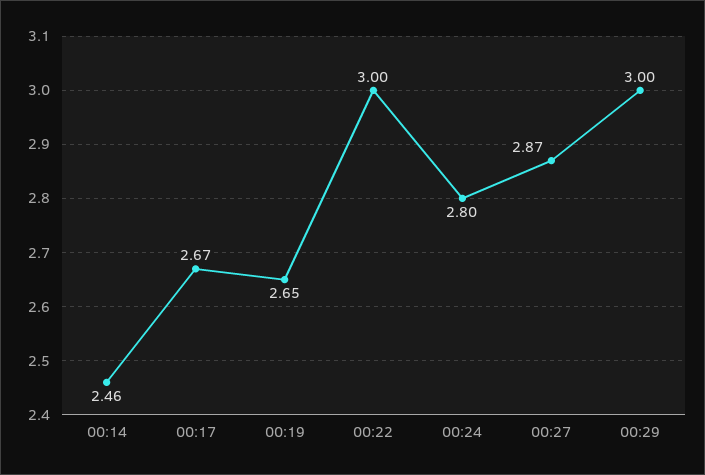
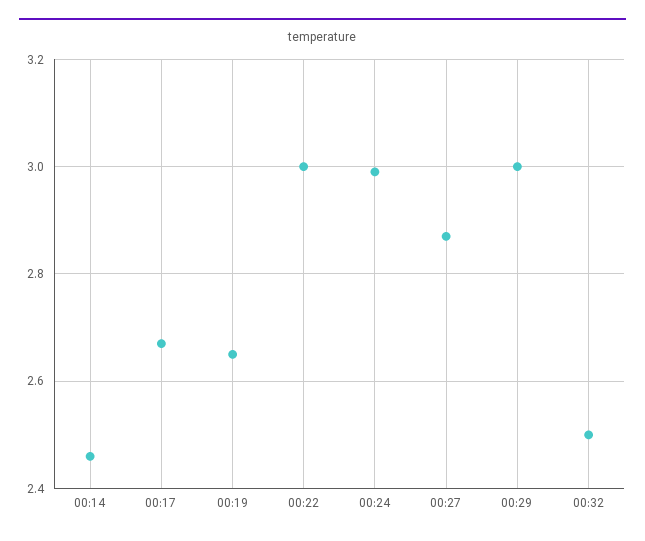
00:24: 2.8 -> 3
00:32: none -> 2.5

